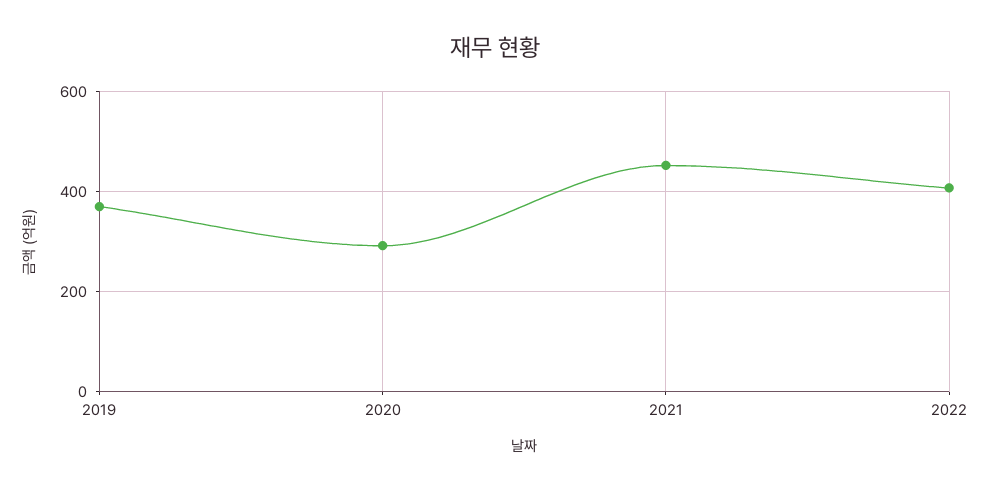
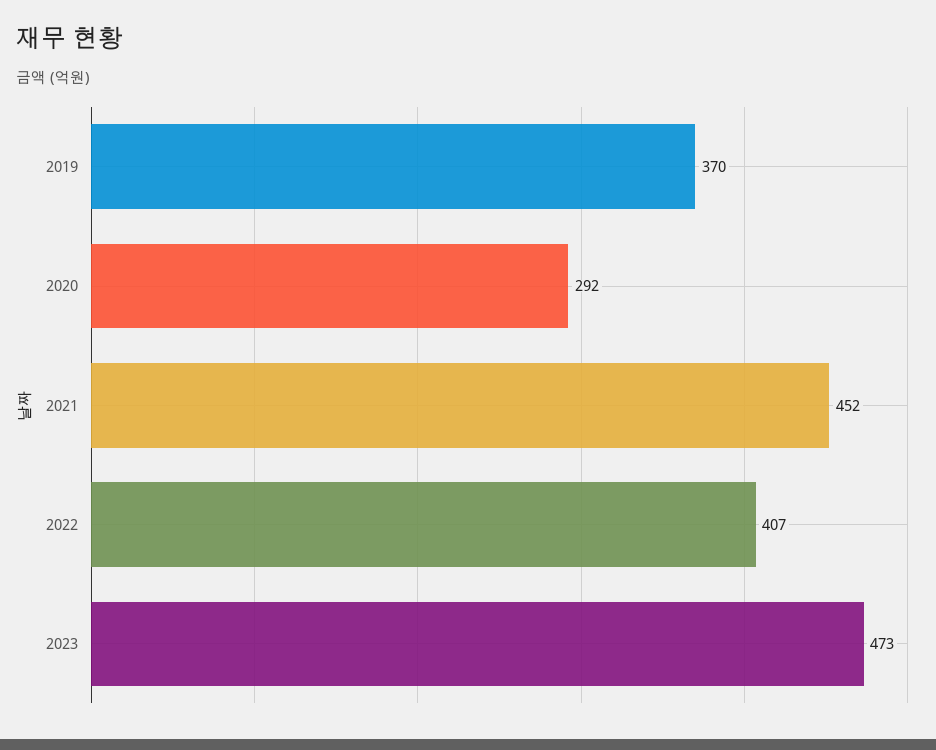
2023: none -> 473

